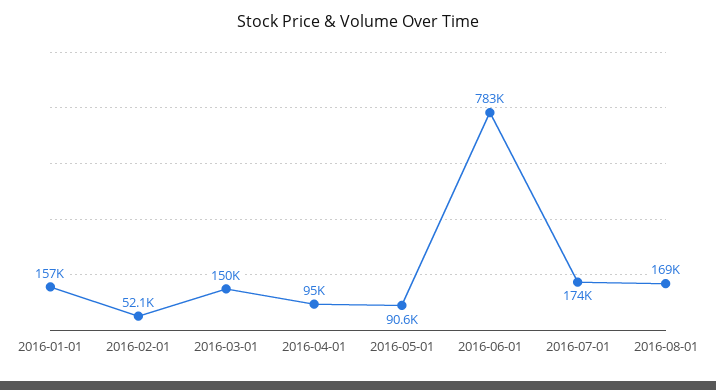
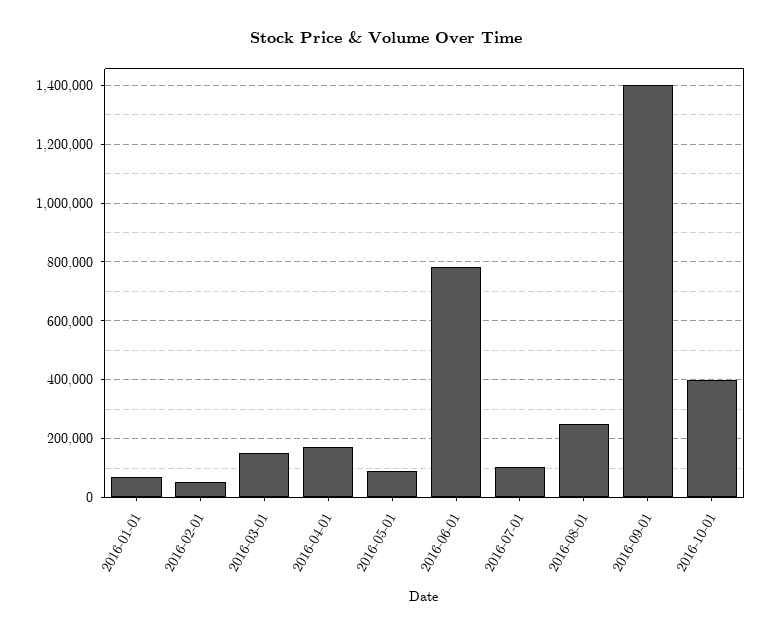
2016-01-01: 157000 -> 75000
2016-04-01: 95000 -> 175000
2016-07-01: 174000 -> 100000
2016-08-01: 169000 -> 250000
2016-09-01: none -> 1400000
2016-10-01: none -> 400000

